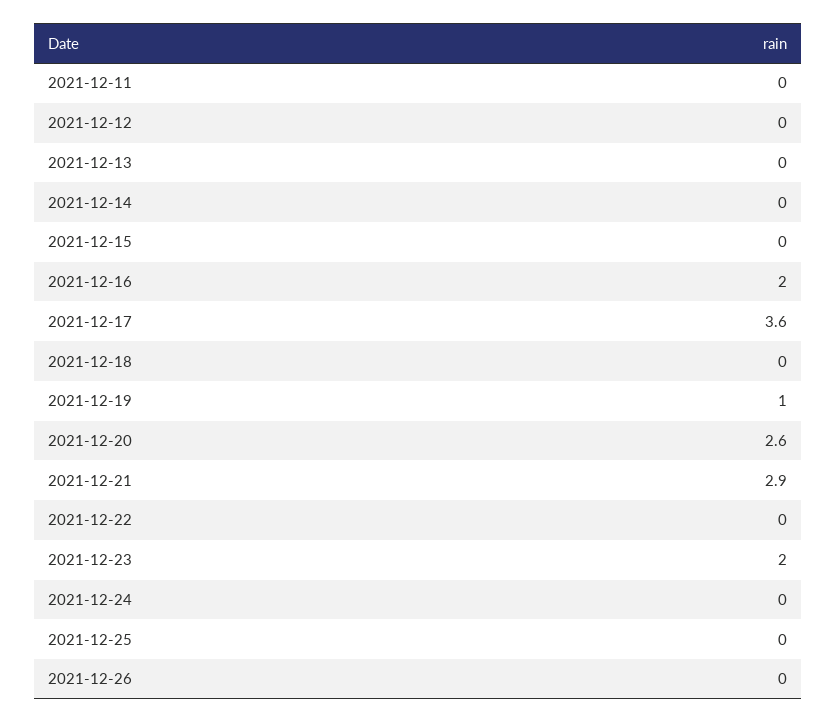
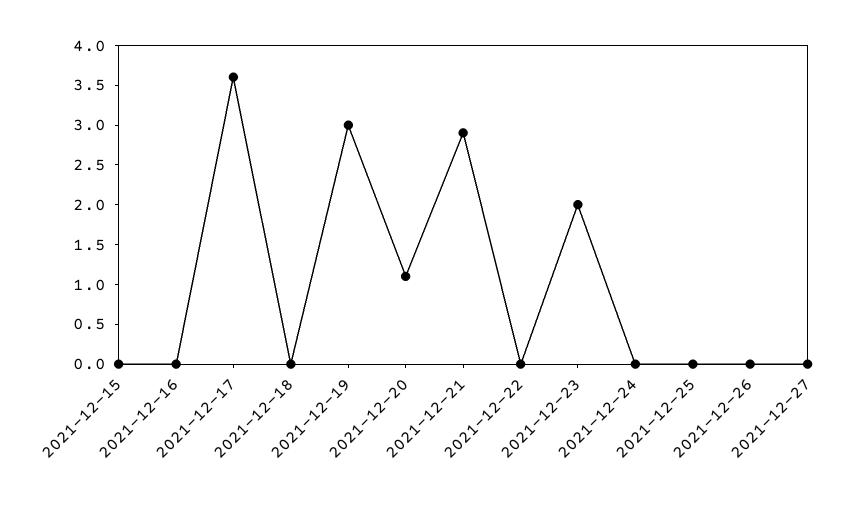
2021-12-11: 0 -> none
2021-12-12: 0 -> none
2021-12-13: 0 -> none
2021-12-14: 0 -> none
2021-12-16: 2 -> 0
2021-12-19: 1 -> 3
2021-12-20: 2.6 -> 1
2021-12-27: none -> 0

